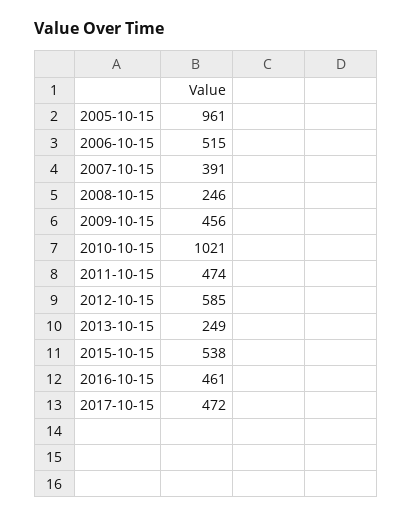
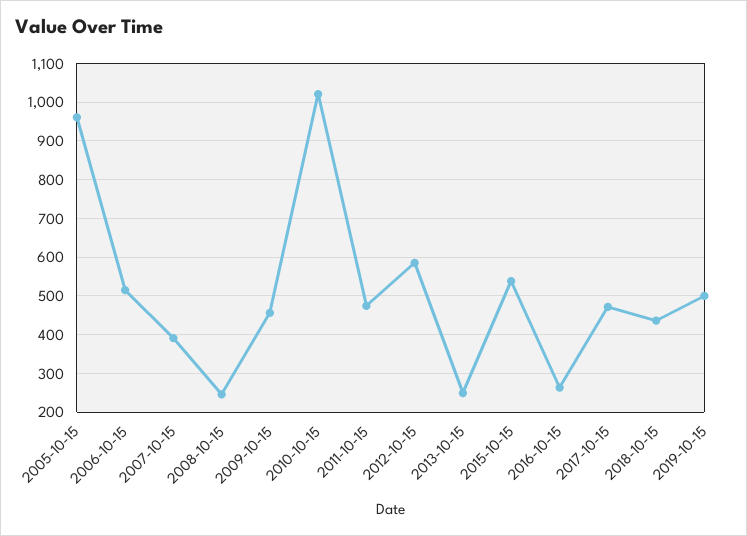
2016-10-15: 461 -> 260
2018-10-15: none -> 440
2019-10-15: none -> 500

